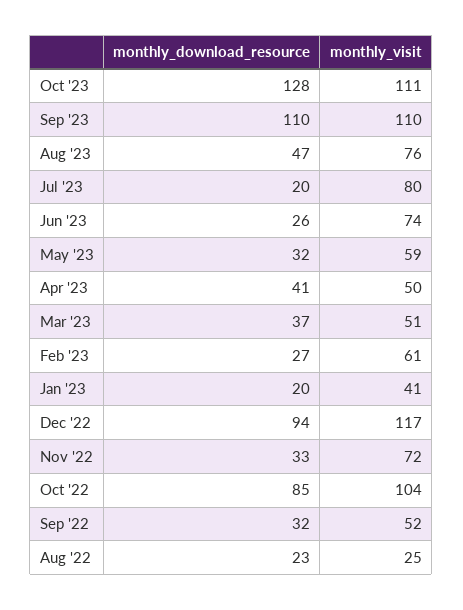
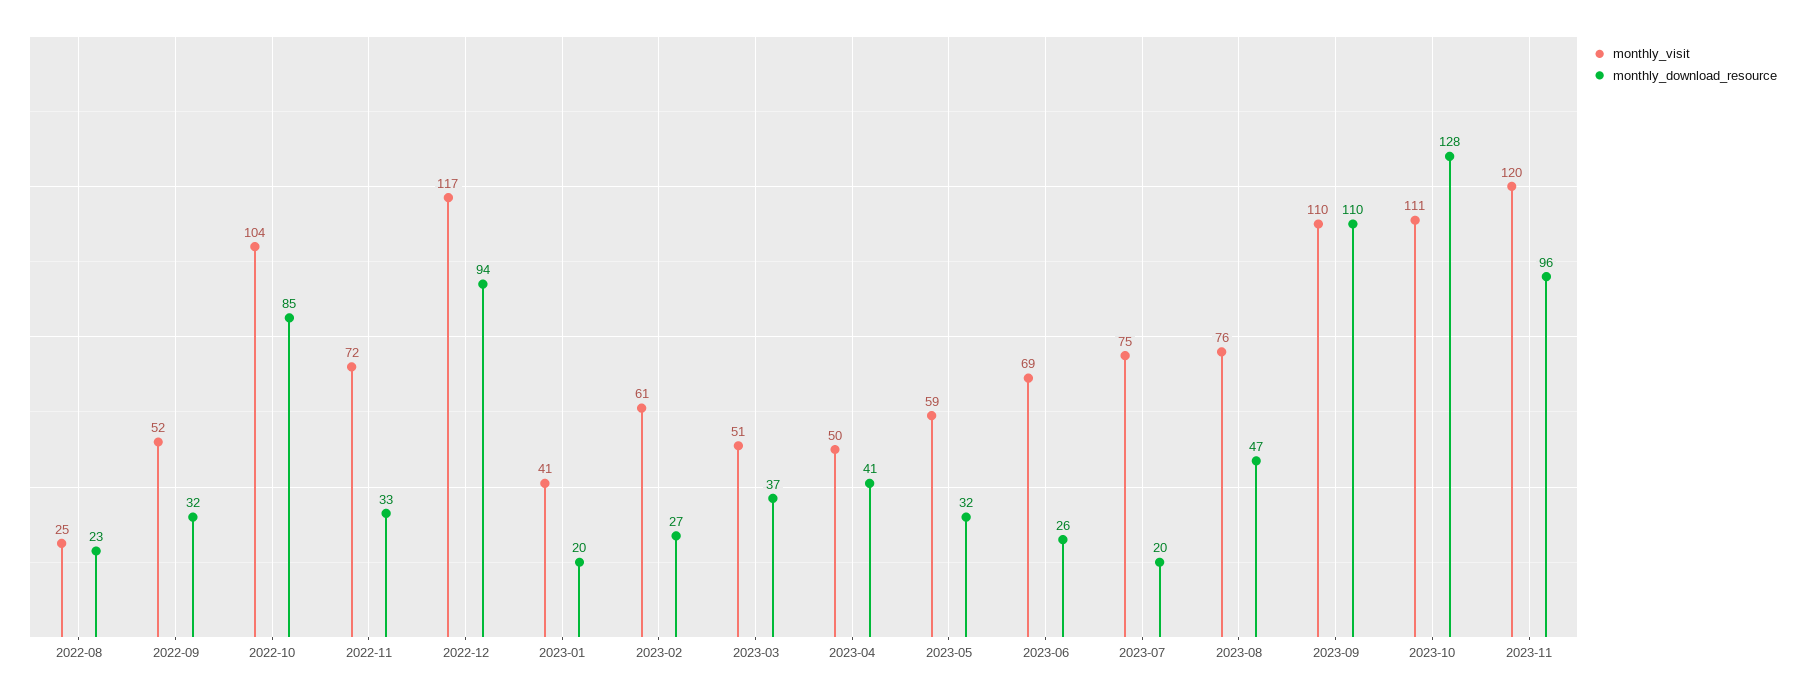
monthly_visit, Jul '23: 80 -> 75
monthly_visit, Jun '23: 74 -> 69
monthly_visit, 2023-11: none -> 120
monthly_download_resource, 2023-11: none -> 96

